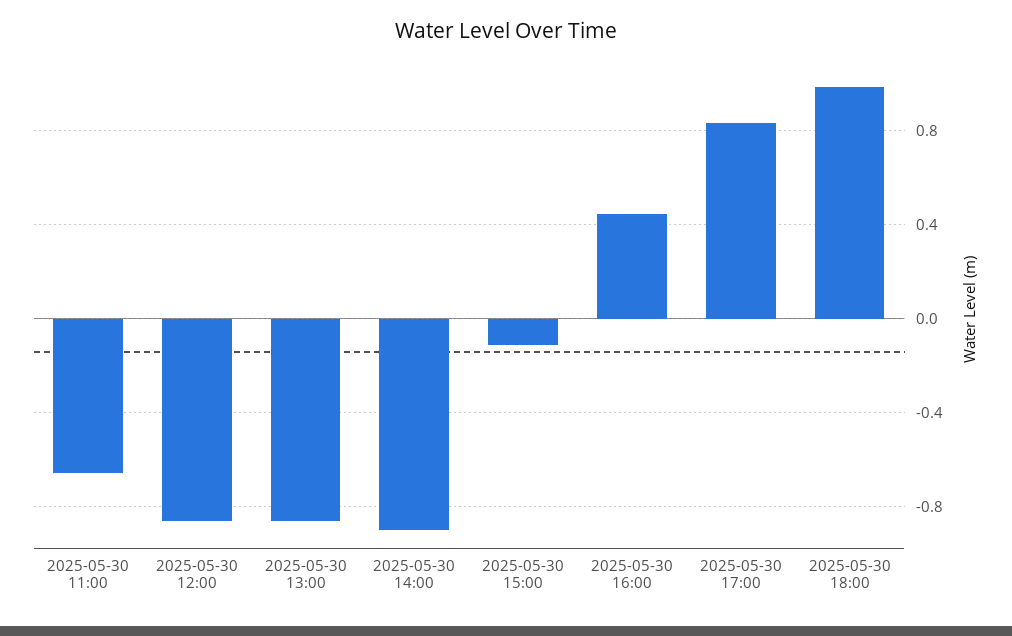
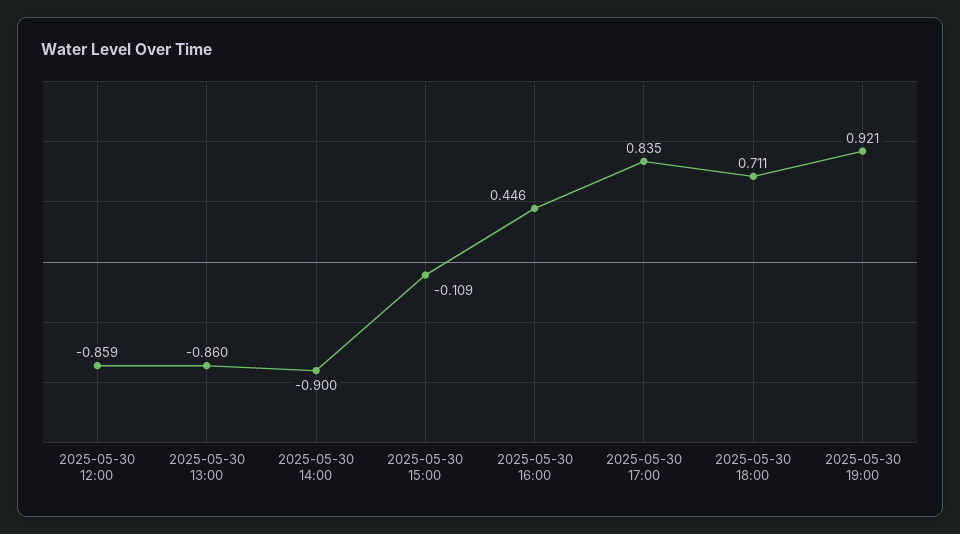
2025-05-30 11:00: -0.65 -> none
2025-05-30 18:00: 1 -> 0.711
2025-05-30 19:00: none -> 0.921

